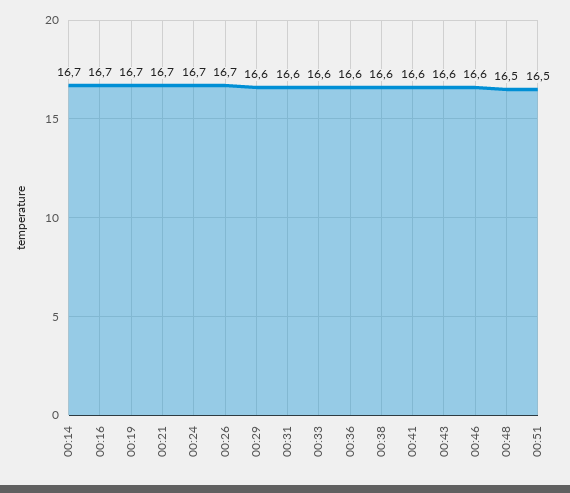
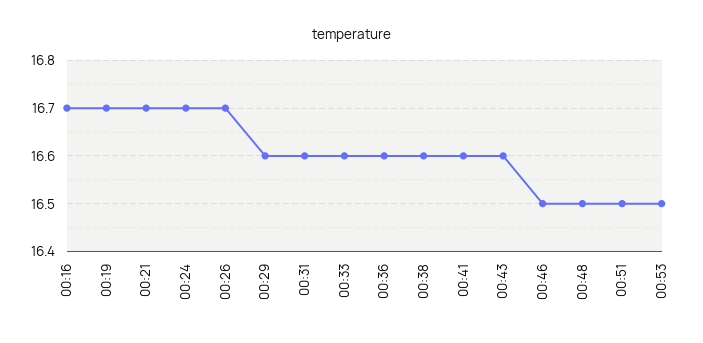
00:14: 16.7 -> none
00:46: 16.6 -> 16.5
00:53: none -> 16.5

